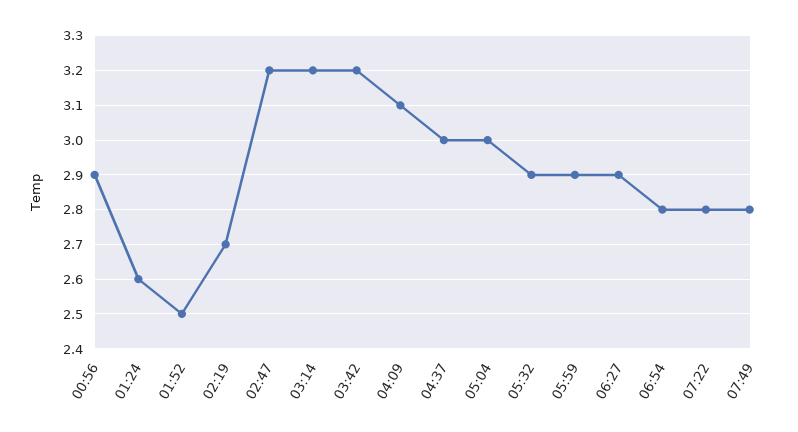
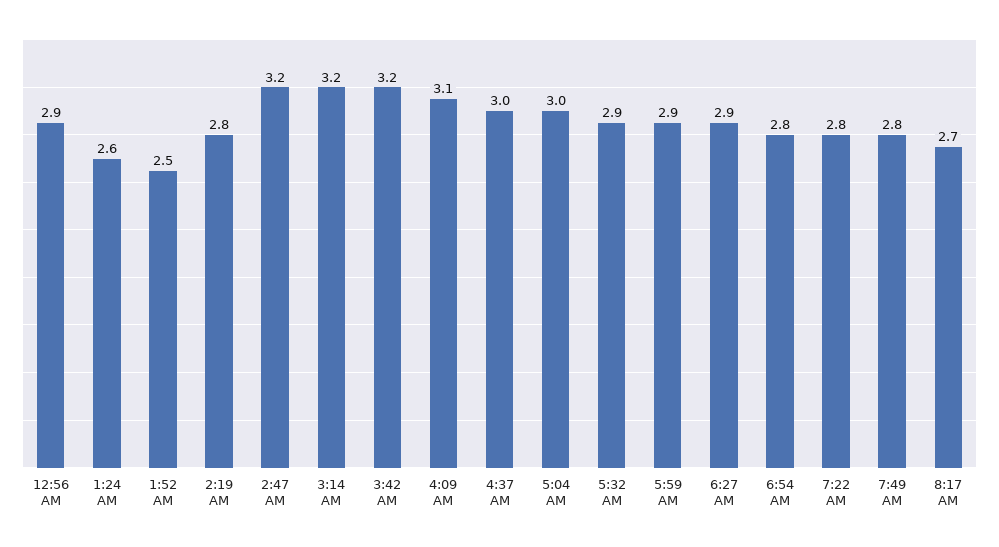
02:19: 2.7 -> 2.8
8:17 AM: none -> 2.7

